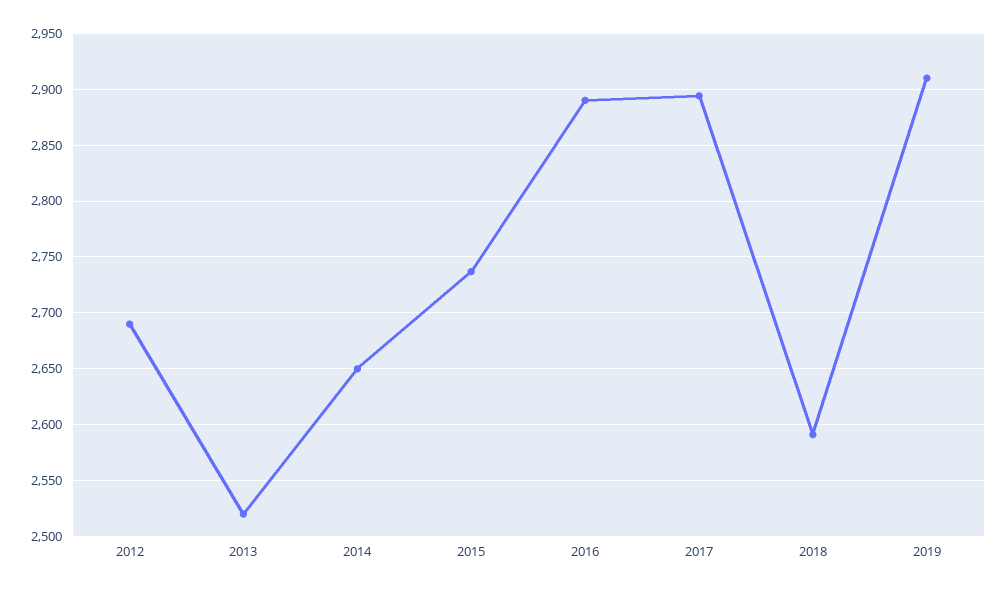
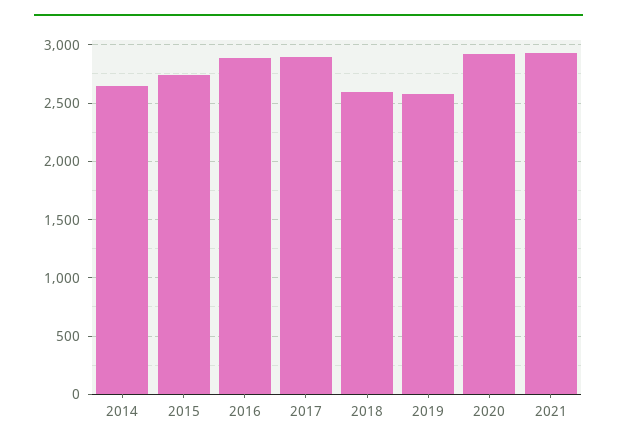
2012: 2690 -> none
2013: 2520 -> none
2019: 2910 -> 2600
2020: none -> 2900
2021: none -> 2900

